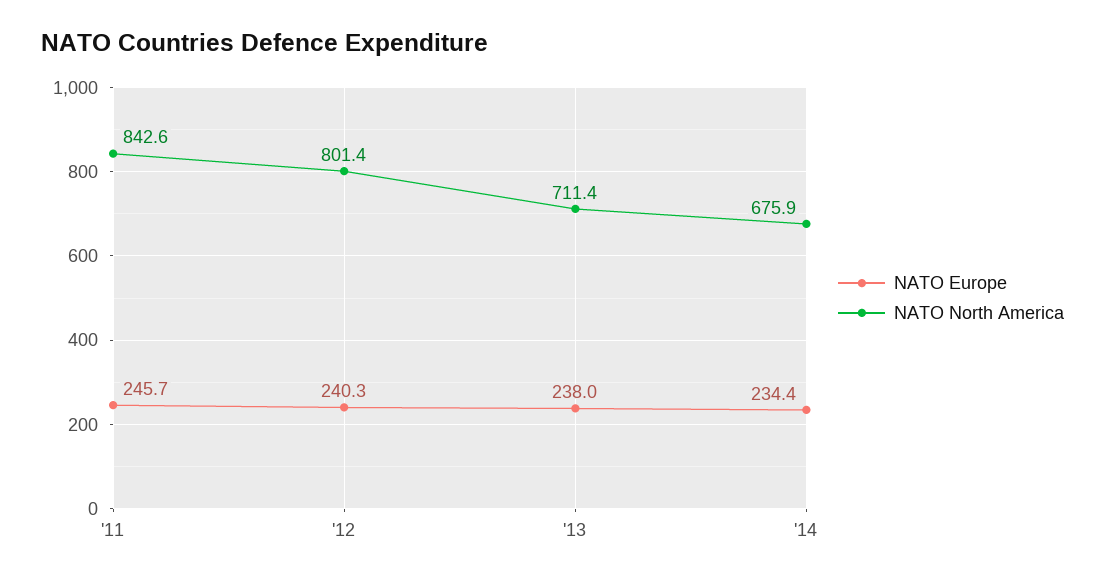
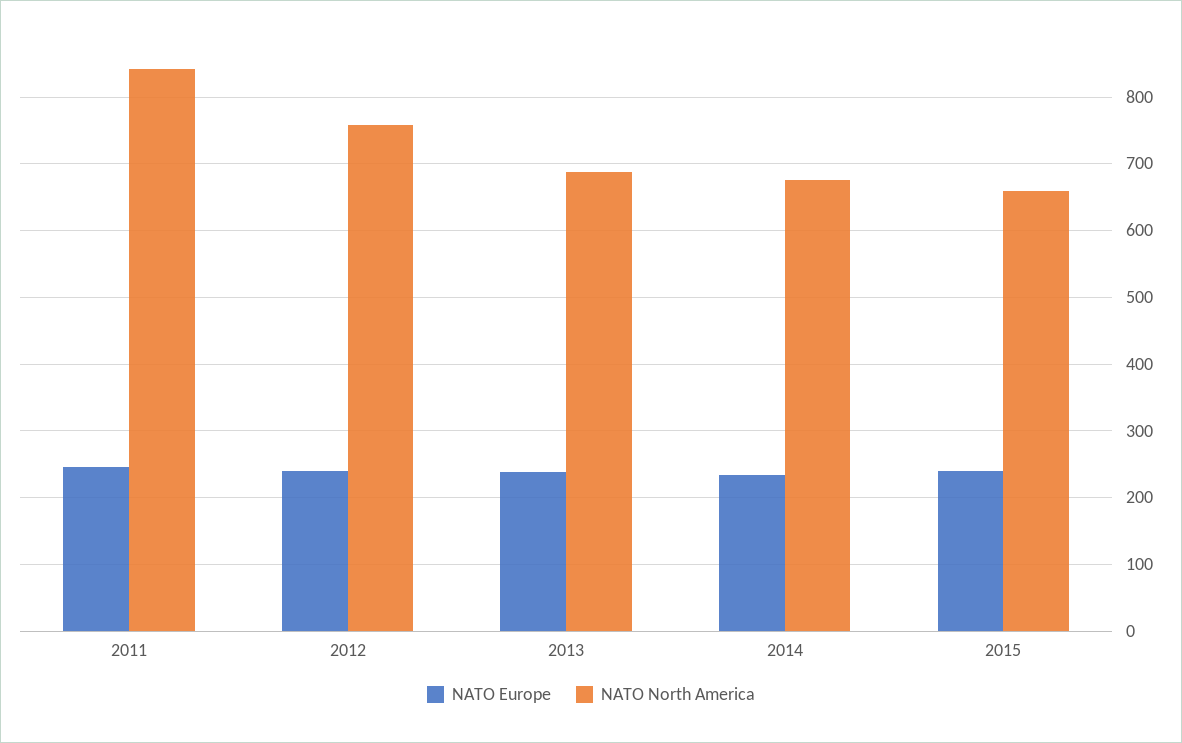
NATO North America, '12: 801.4 -> 760
NATO North America, '13: 711.4 -> 690
NATO Europe, 2015: none -> 240
NATO North America, 2015: none -> 660

